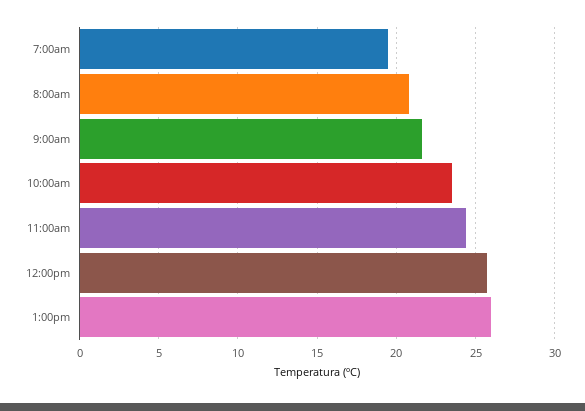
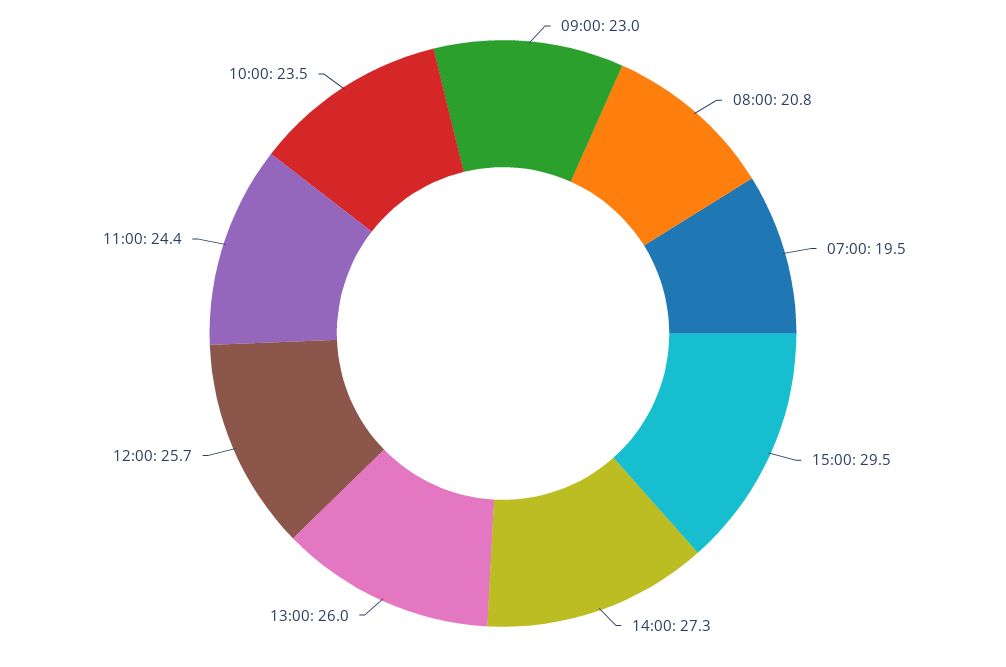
9:00am: 21.5 -> 23
15:00: none -> 29.5
14:00: none -> 27.3

